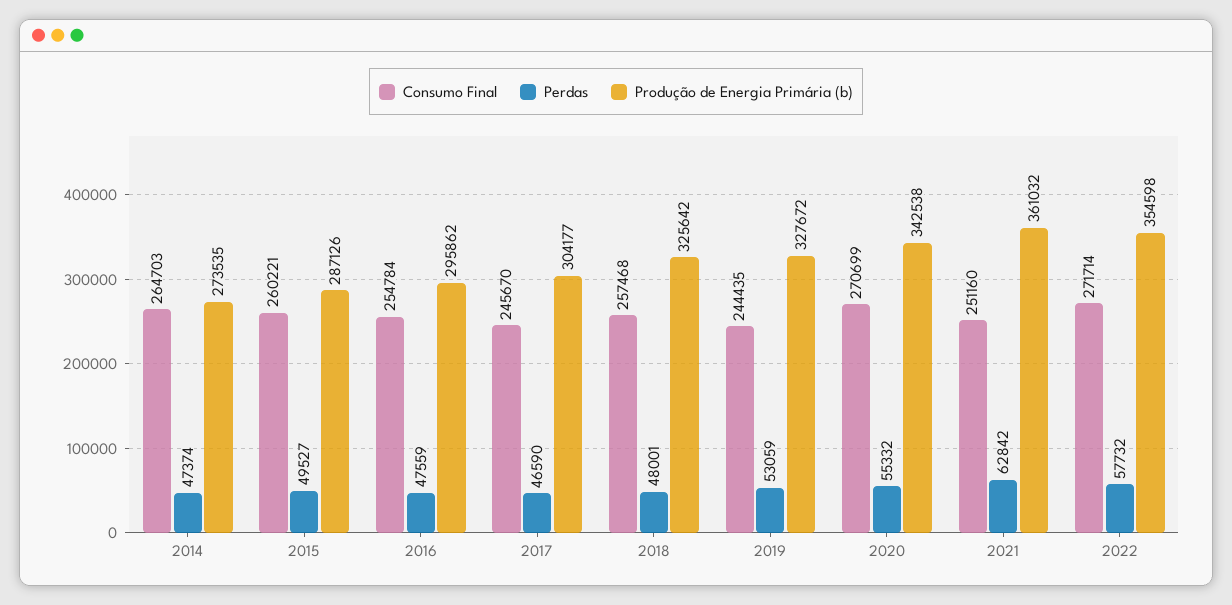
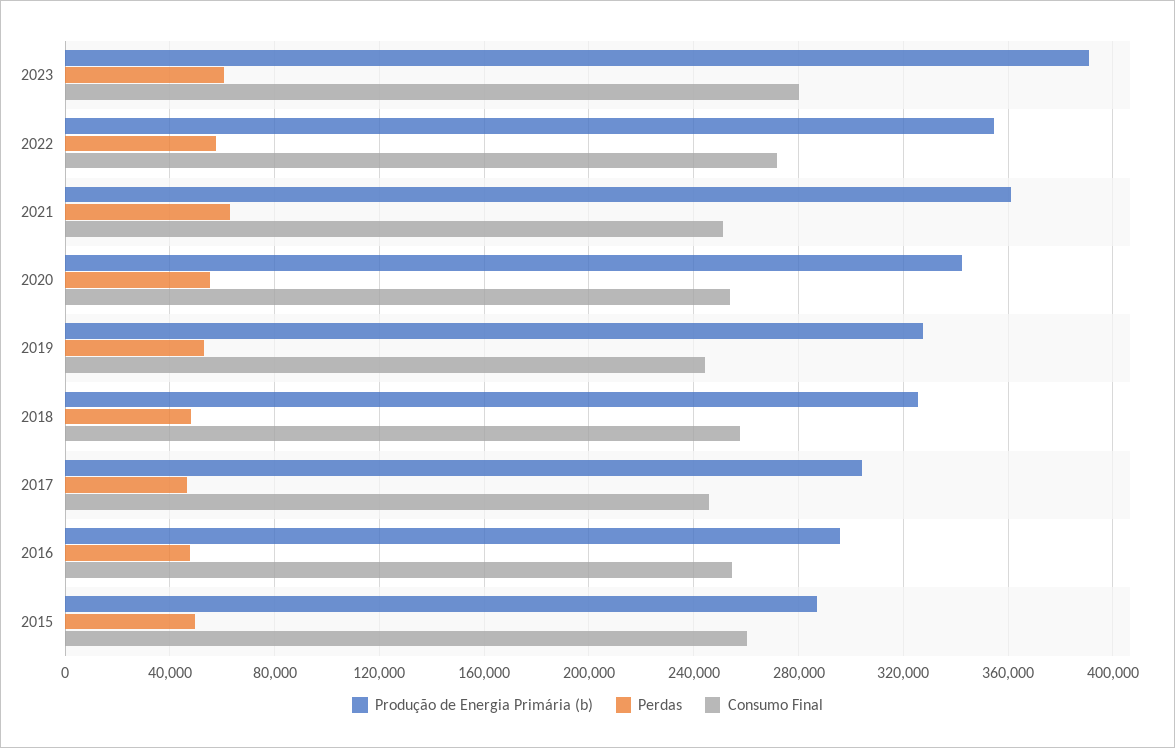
Consumo Final, 2014: 264703 -> none
Perdas, 2014: 47374 -> none
Produção de Energia Primária (b), 2014: 273535 -> none
Consumo Final, 2020: 270699 -> 255000
Produção de Energia Primária (b), 2023: none -> 390000
Perdas, 2023: none -> 60000
Consumo Final, 2023: none -> 280000

